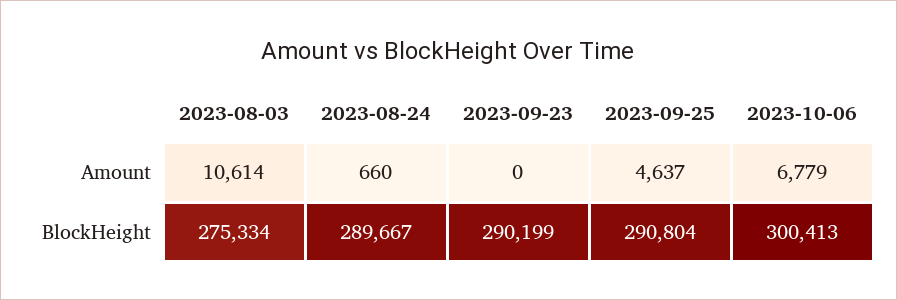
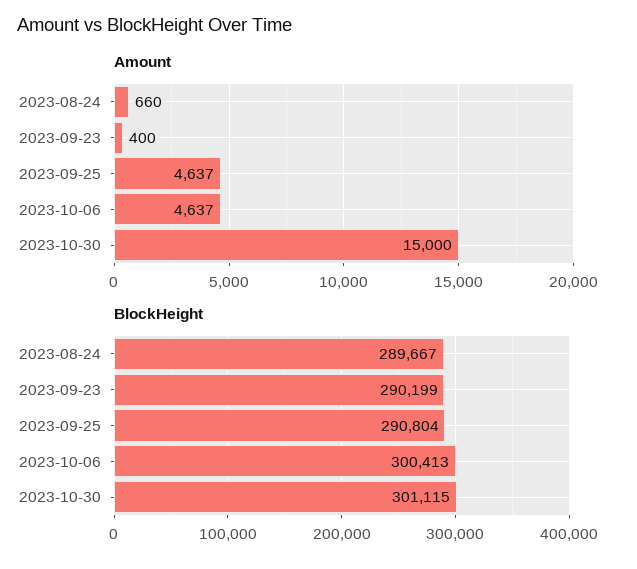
Amount, 2023-08-03: 10614 -> none
Amount, 2023-09-23: 0 -> 400
Amount, 2023-10-06: 6779 -> 4637
BlockHeight, 2023-08-03: 275334 -> none
Amount, 2023-10-30: none -> 15000
BlockHeight, 2023-10-30: none -> 301115

